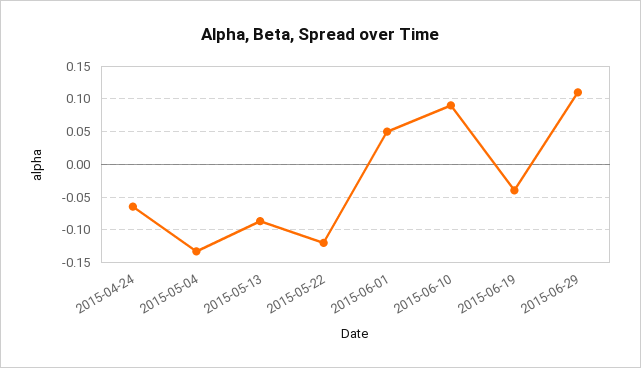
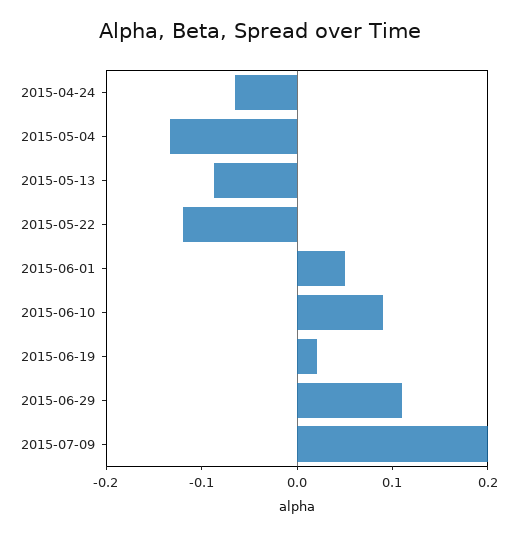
2015-06-19: -0.04 -> 0.02
2015-07-09: none -> 0.2

